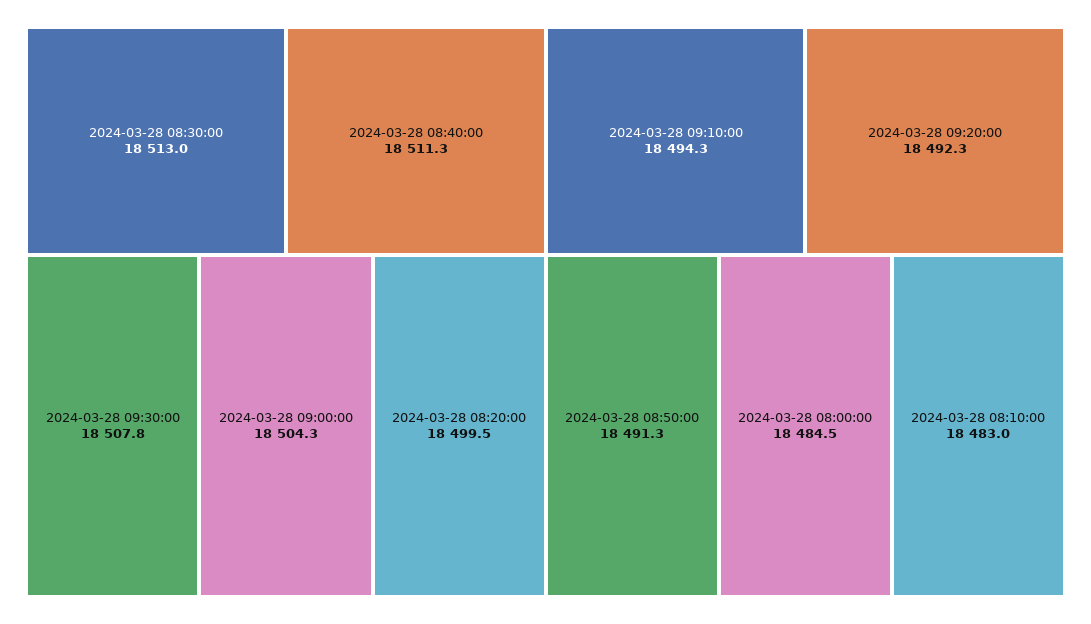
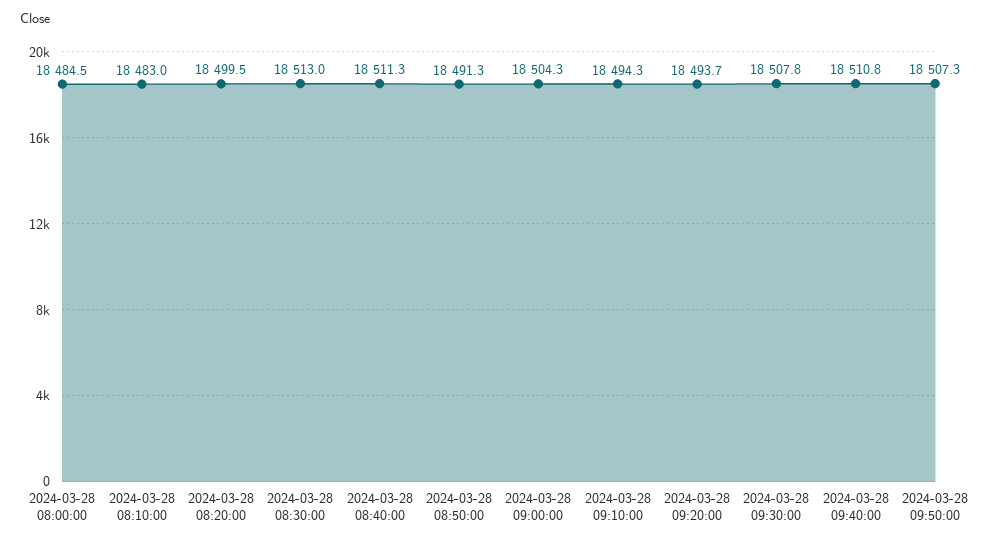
2024-03-28 09:20:00: 18492.3 -> 18493.7
2024-03-28 09:40:00: none -> 18510.8
2024-03-28 09:50:00: none -> 18507.3

